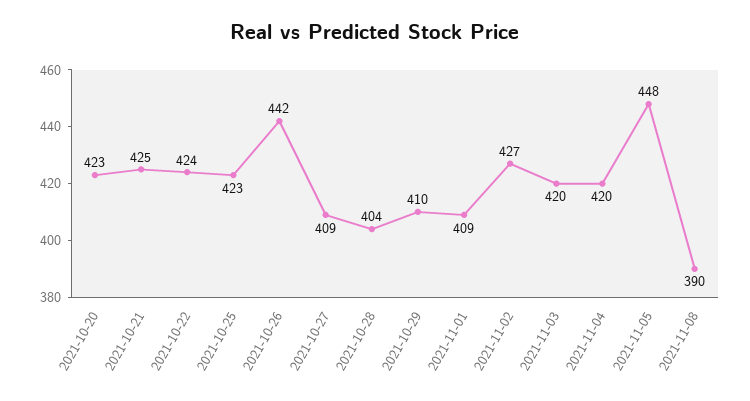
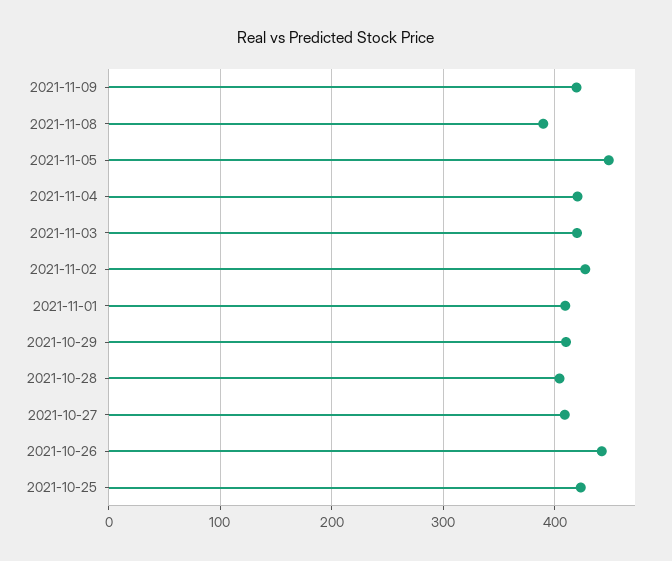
2021-10-20: 423 -> none
2021-10-21: 425 -> none
2021-10-22: 424 -> none
2021-11-09: none -> 420

